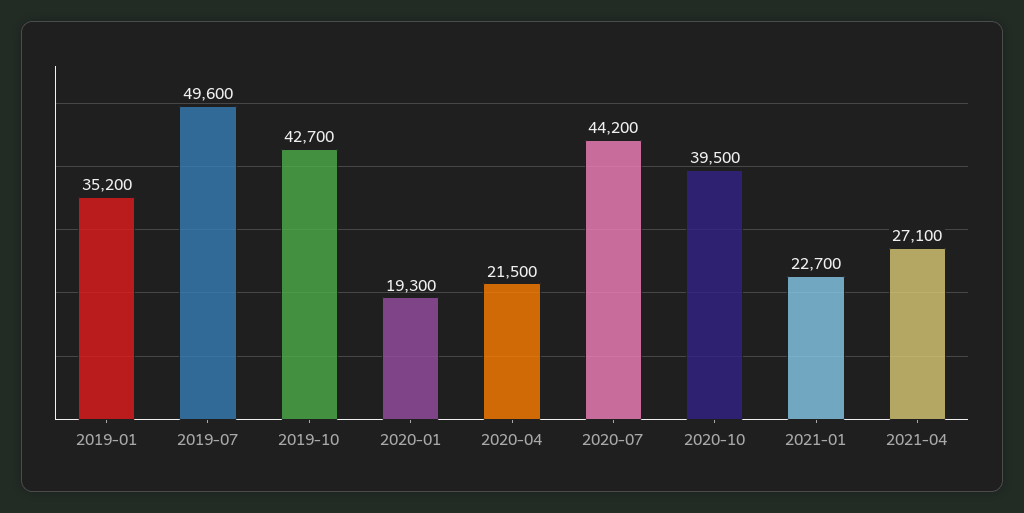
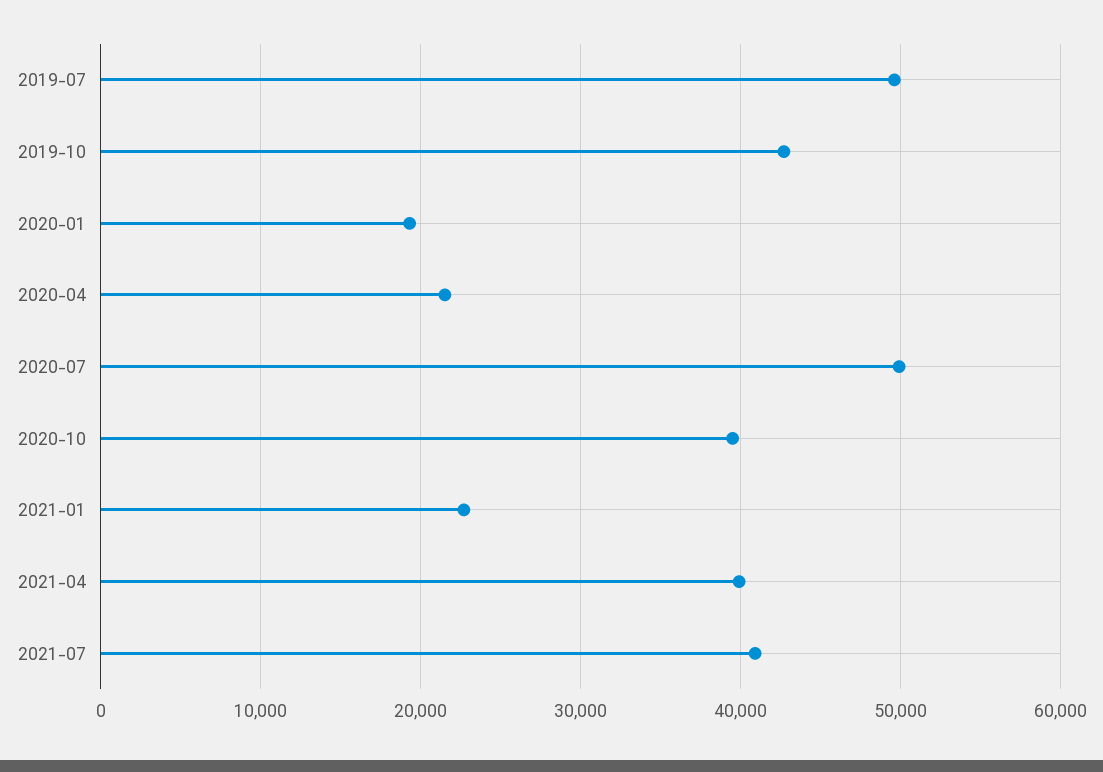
2019-01: 35200 -> none
2020-07: 44200 -> 50000
2021-04: 27100 -> 40000
2021-07: none -> 41000

